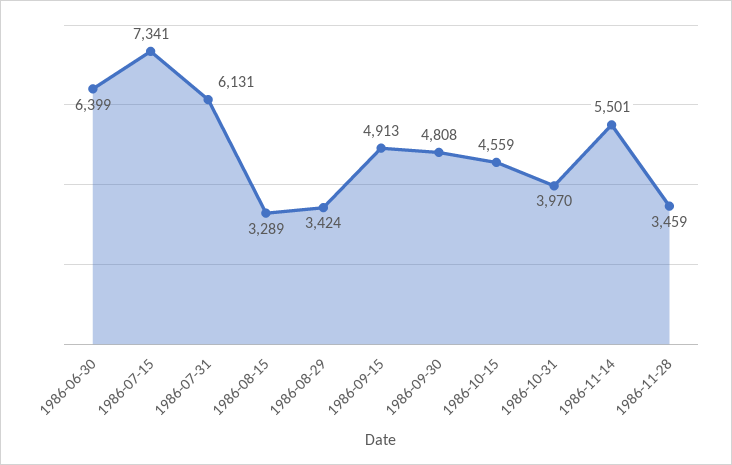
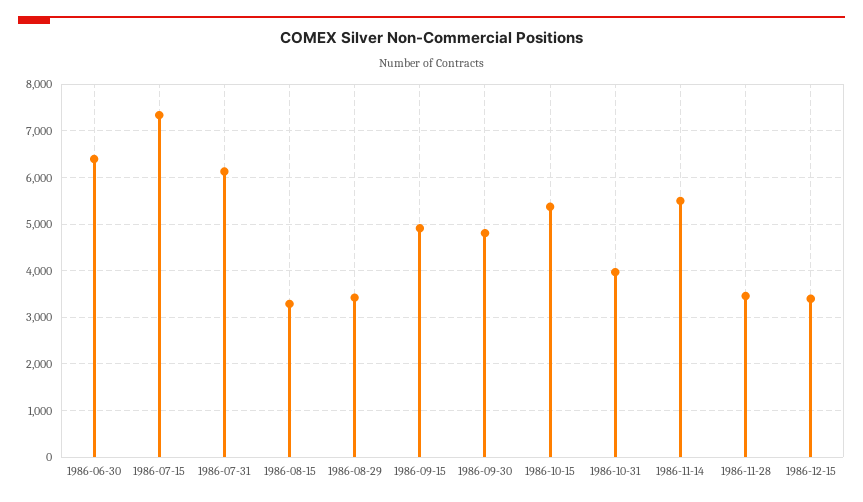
1986-10-15: 4559 -> 5400
1986-12-15: none -> 3400

